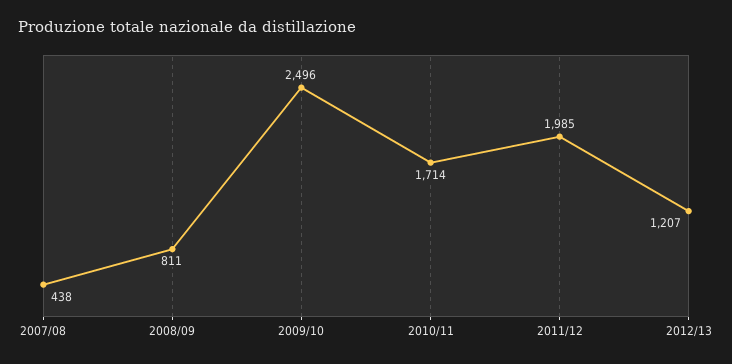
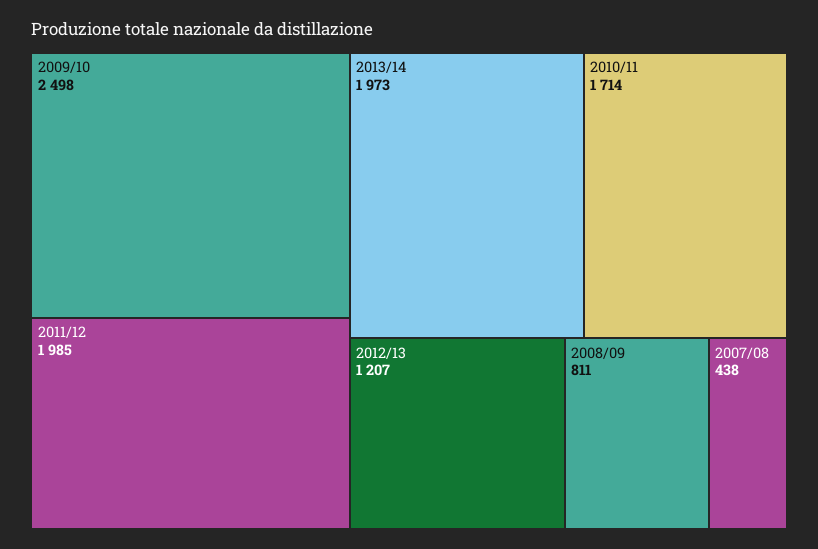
2009/10: 2496 -> 2498
2013/14: none -> 1973

